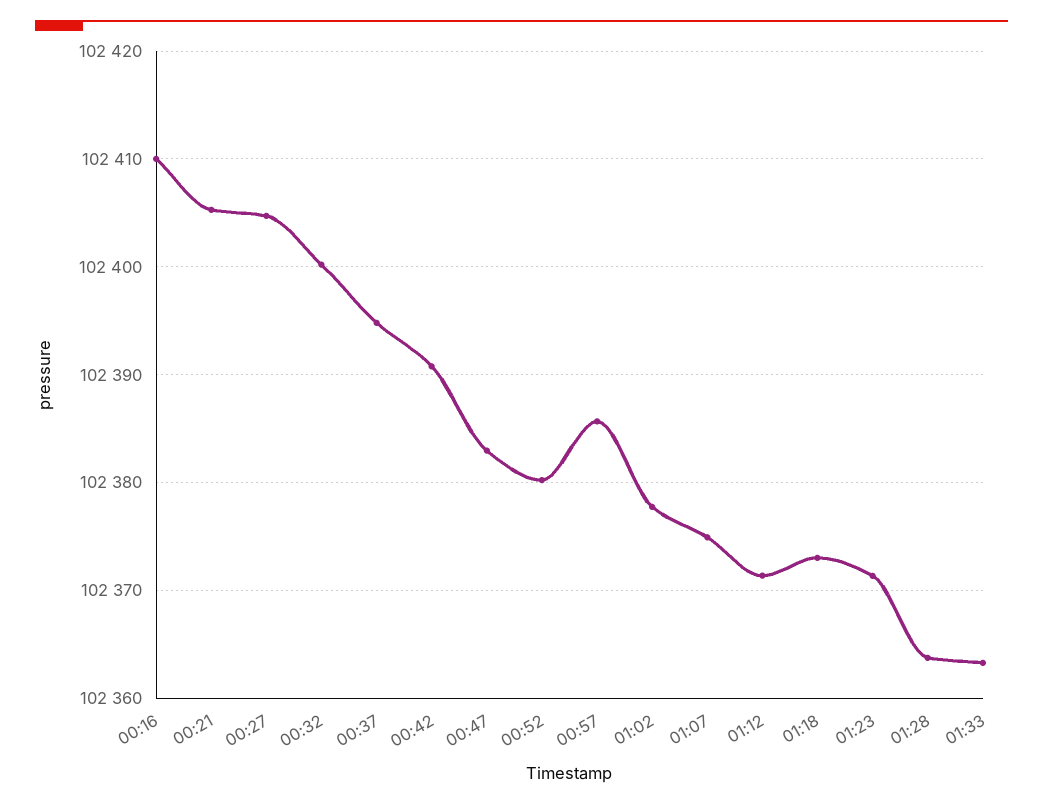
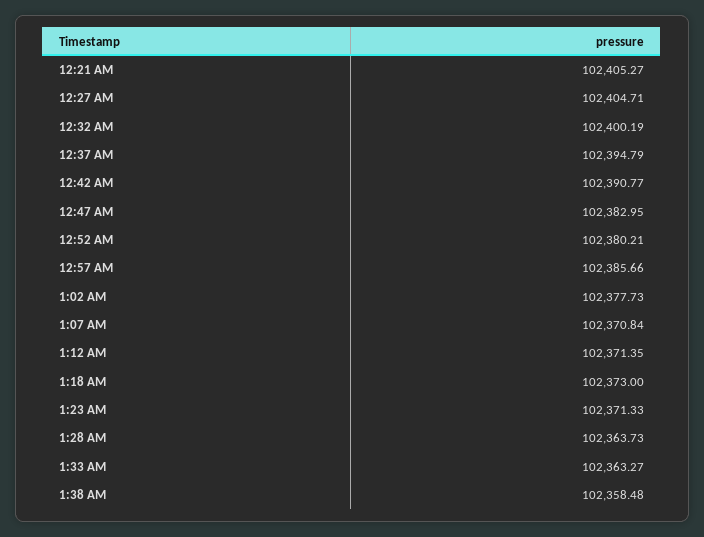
00:16: 102410 -> none
01:07: 102375 -> 102370.84
1:38 AM: none -> 102358.48

